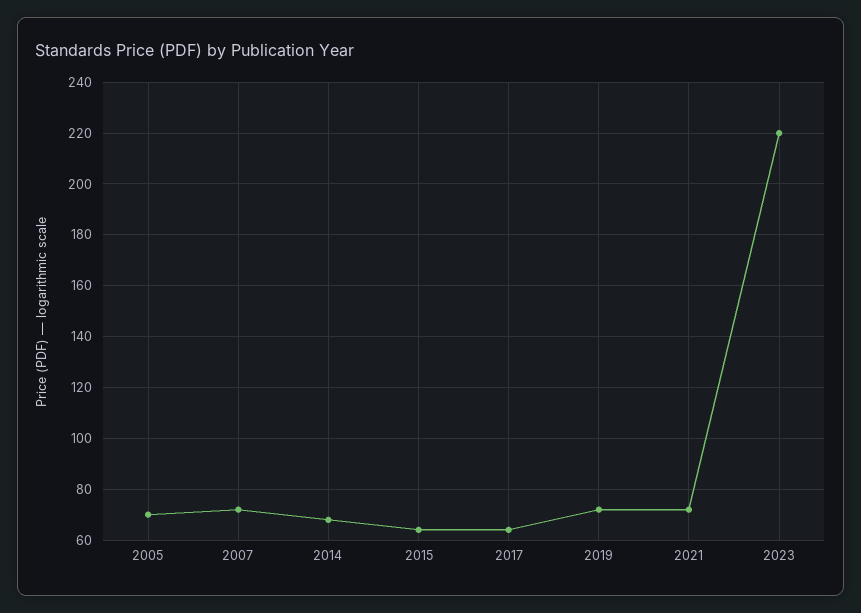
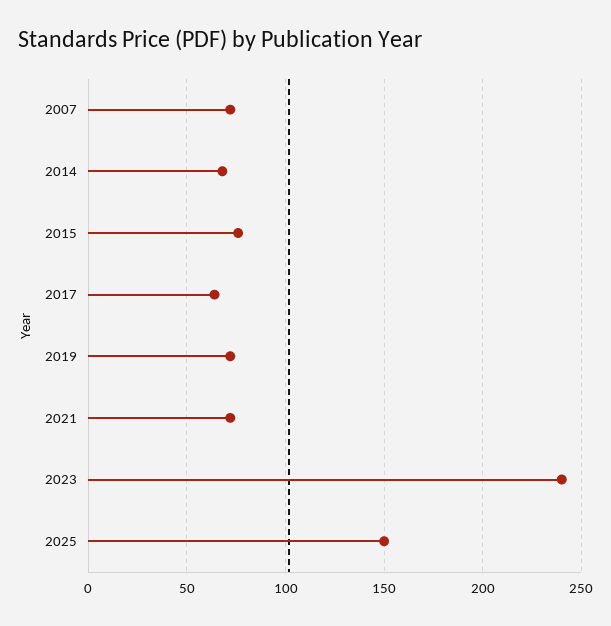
2005: 70 -> none
2015: 65 -> 75
2023: 220 -> 240
2025: none -> 150

